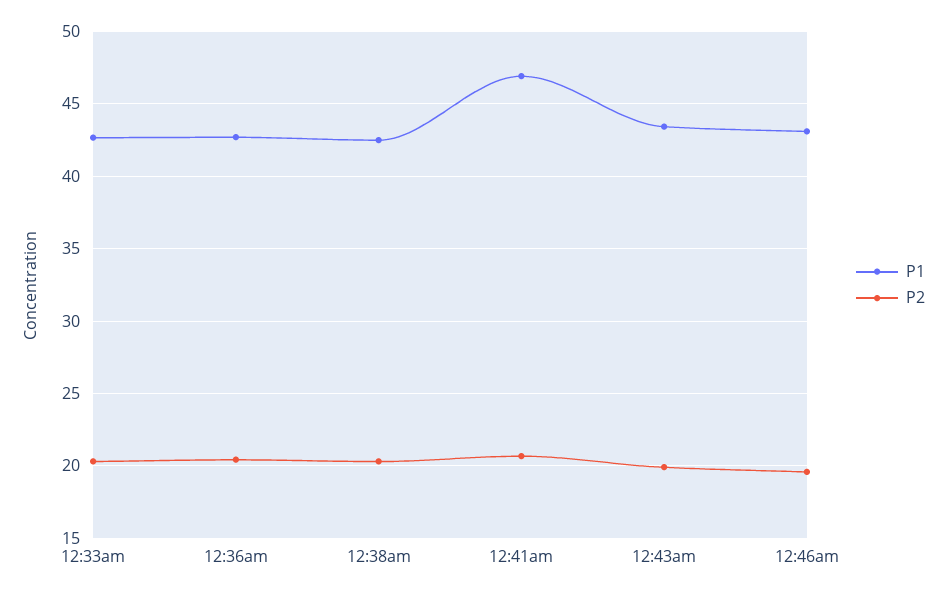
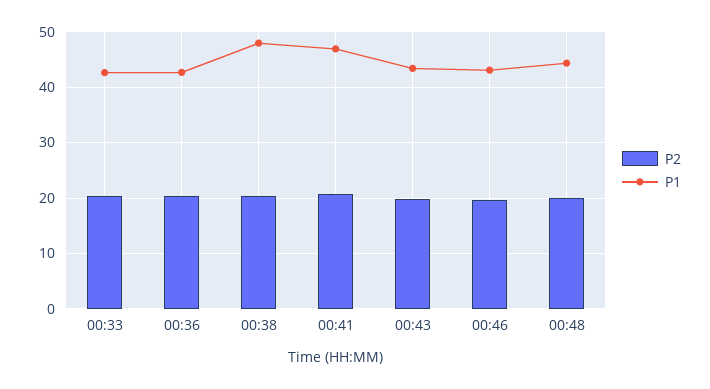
P1, 12:38am: 42.5 -> 48
P2, 00:48: none -> 20
P1, 00:48: none -> 44

